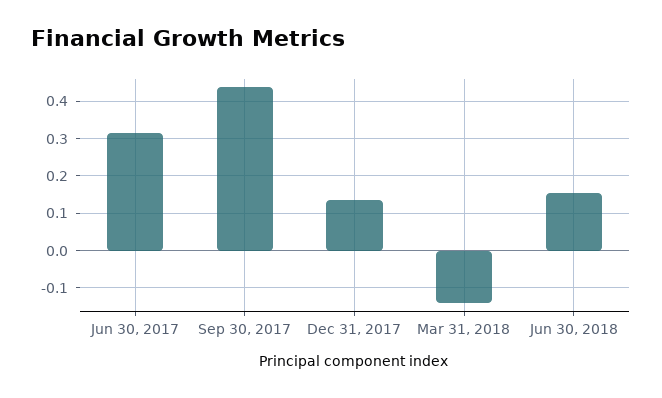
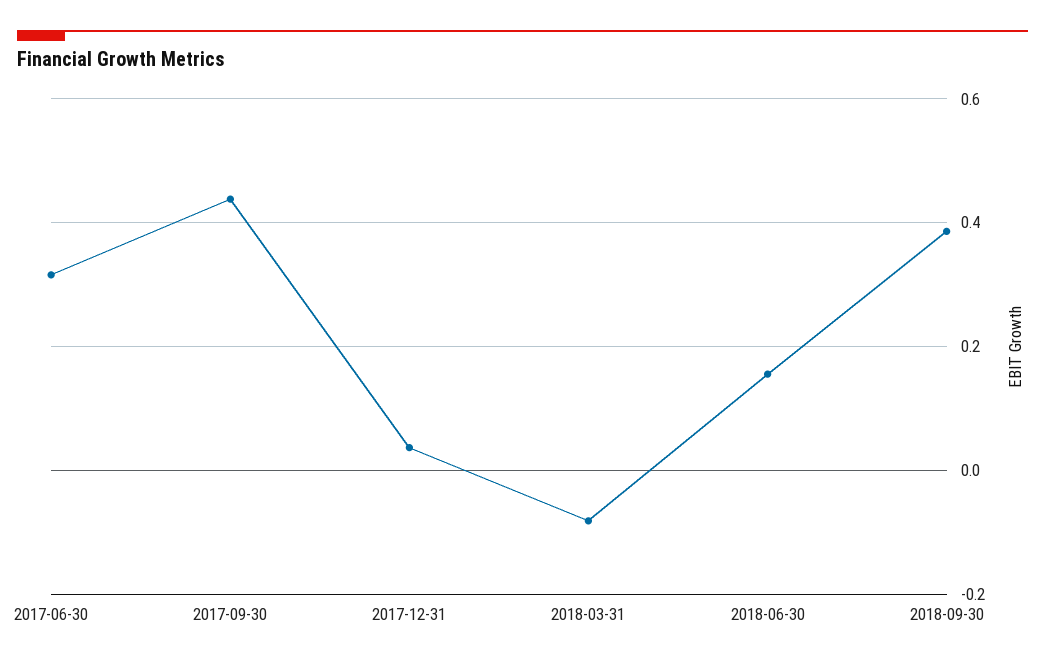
Dec 31, 2017: 0.14 -> 0.04
Mar 31, 2018: -0.14 -> -0.08
2018-09-30: none -> 0.38

